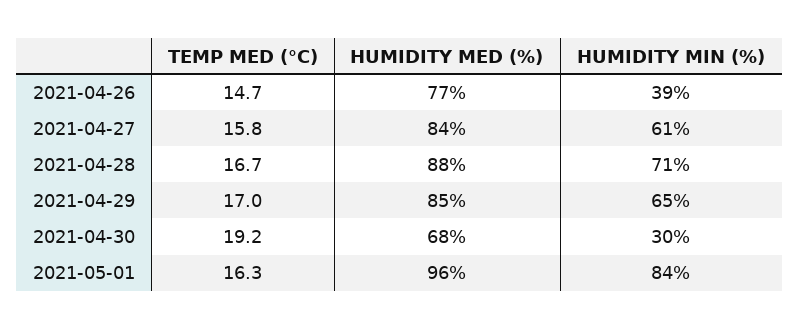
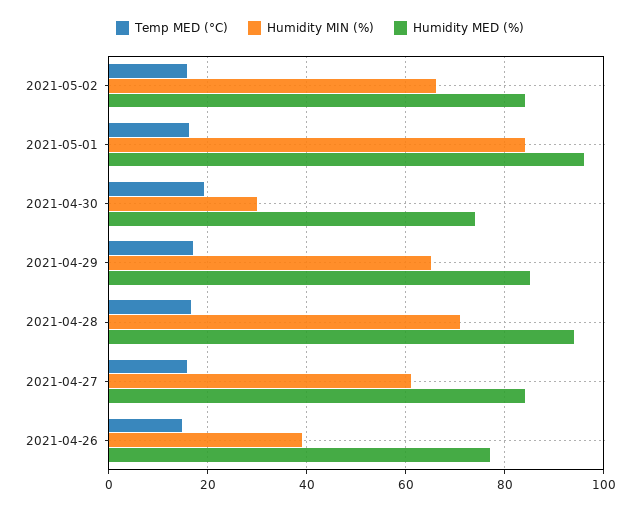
HUMIDITY MED (%), 2021-04-28: 88 -> 94
HUMIDITY MED (%), 2021-04-30: 68 -> 74
TEMP MED (°C), 2021-05-02: none -> 16
HUMIDITY MIN (%), 2021-05-02: none -> 66
HUMIDITY MED (%), 2021-05-02: none -> 84

